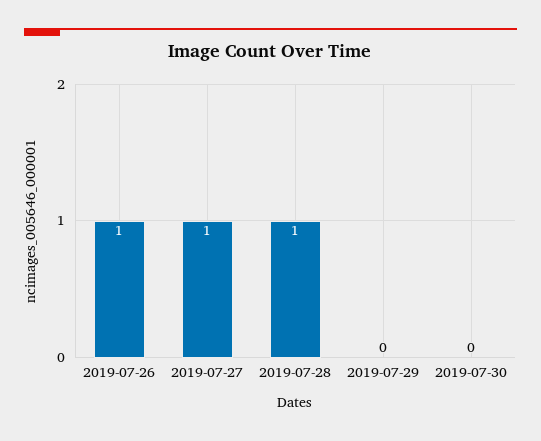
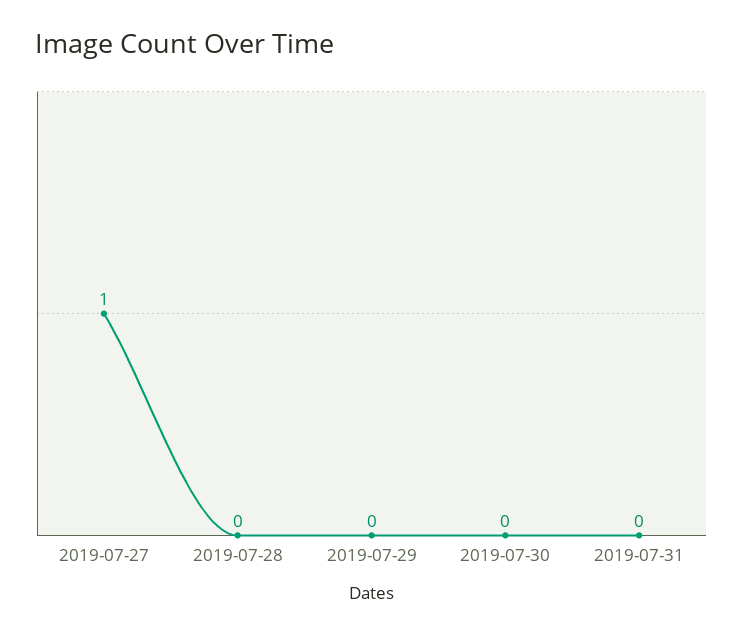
2019-07-26: 1 -> none
2019-07-28: 1 -> 0
2019-07-31: none -> 0

